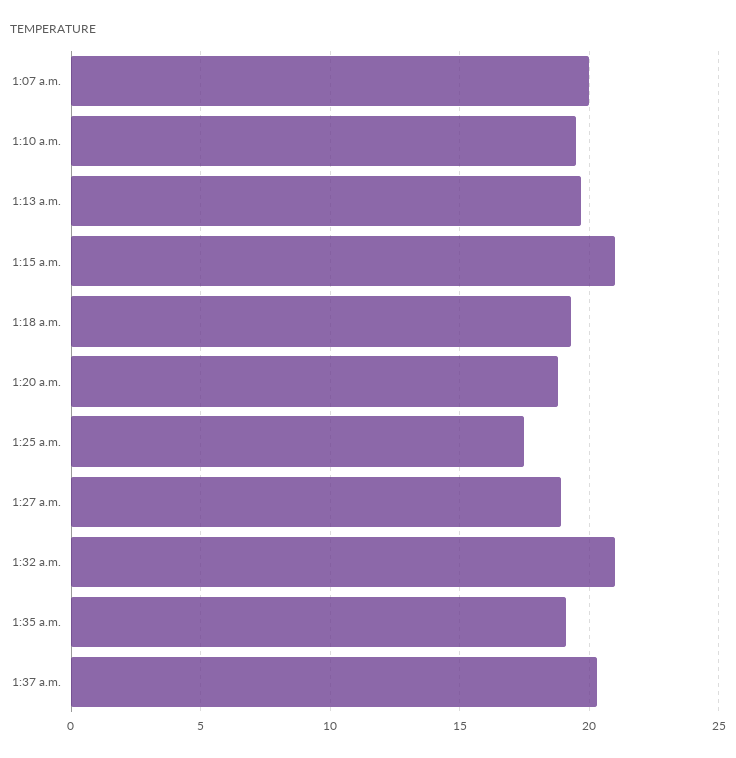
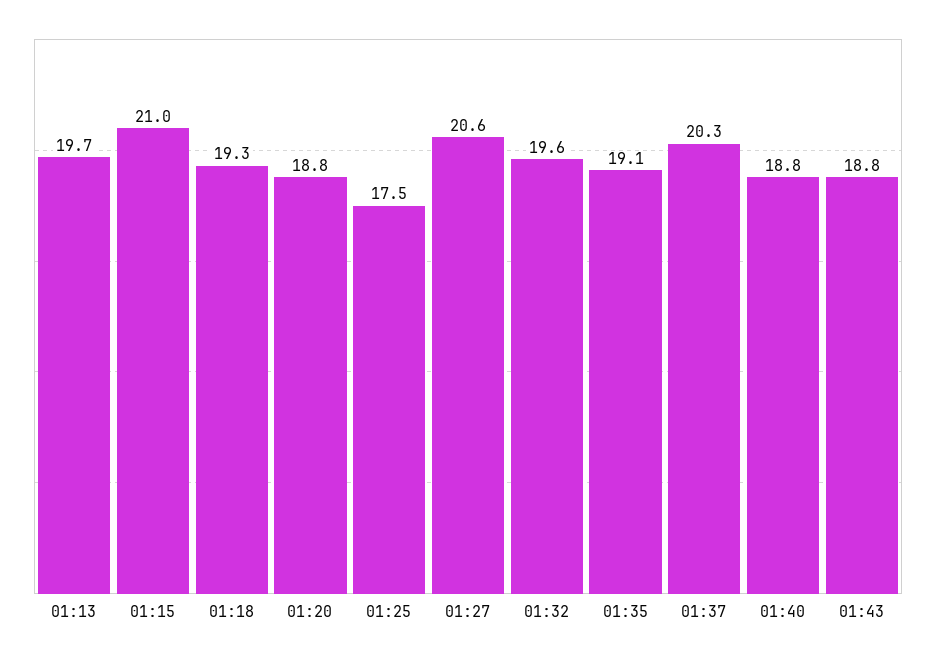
1:07 a.m.: 20 -> none
1:10 a.m.: 19.5 -> none
1:27 a.m.: 19 -> 20.6
1:32 a.m.: 21 -> 19.6
01:40: none -> 18.8
01:43: none -> 18.8

